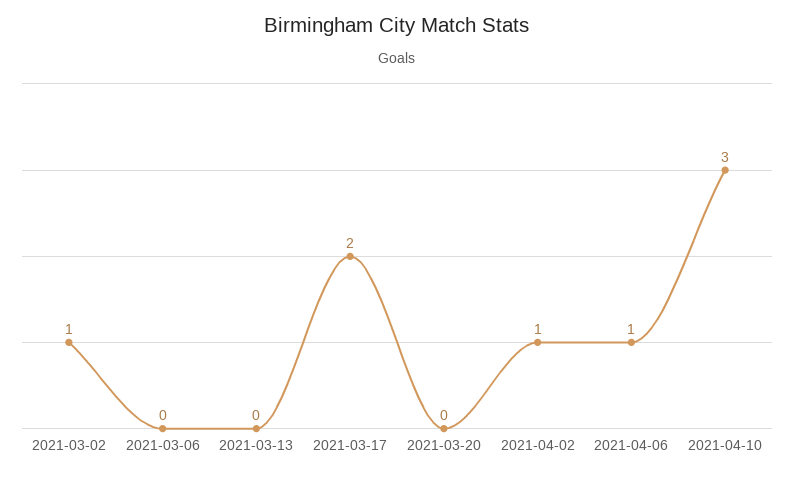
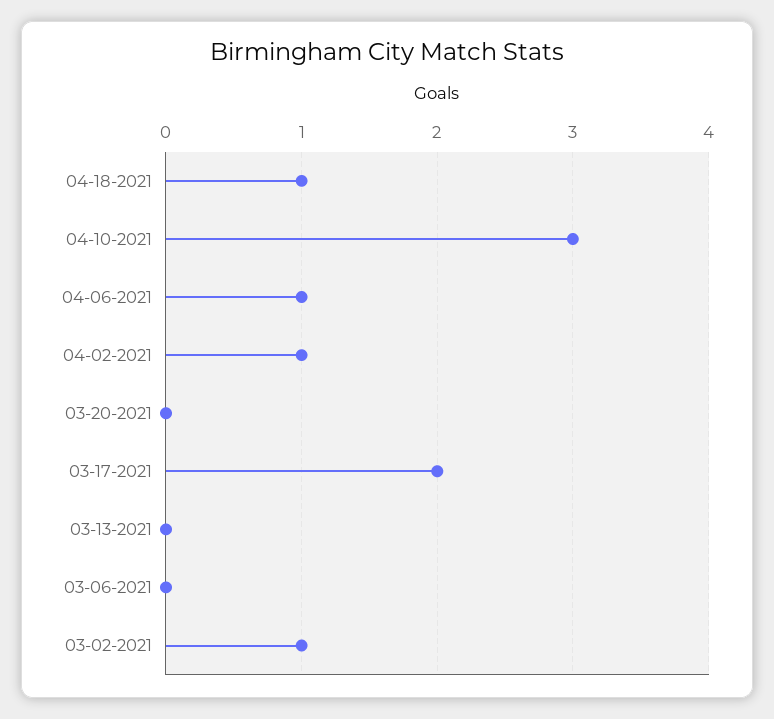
04-18-2021: none -> 1

